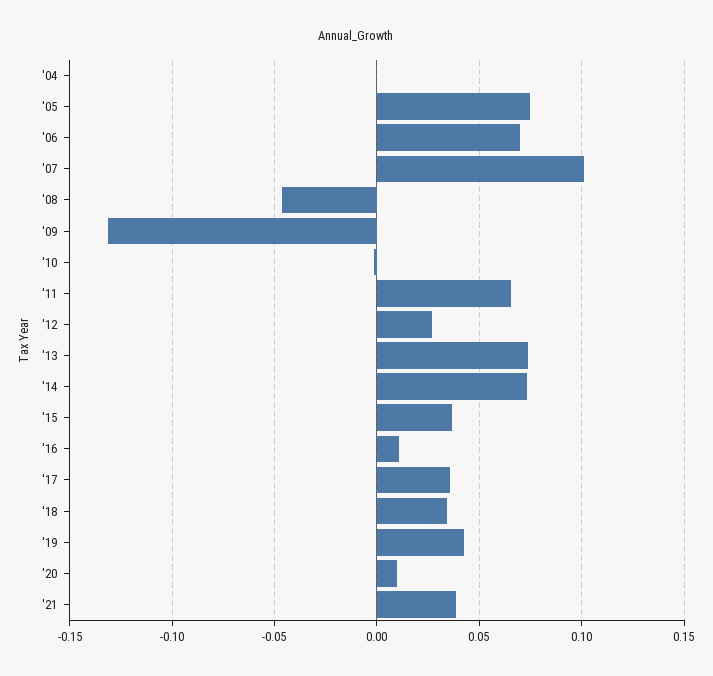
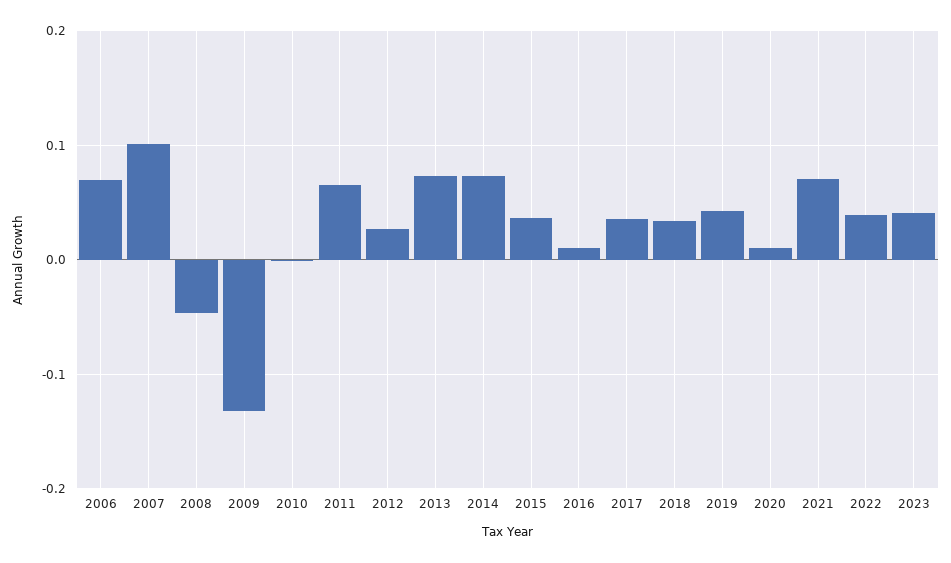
'04: 0 -> none
'05: 0.075 -> none
'21: 0.04 -> 0.07
2022: none -> 0.04
2023: none -> 0.04

